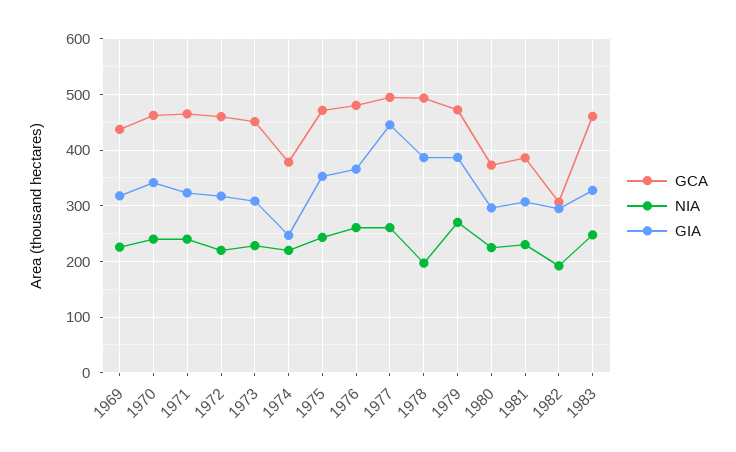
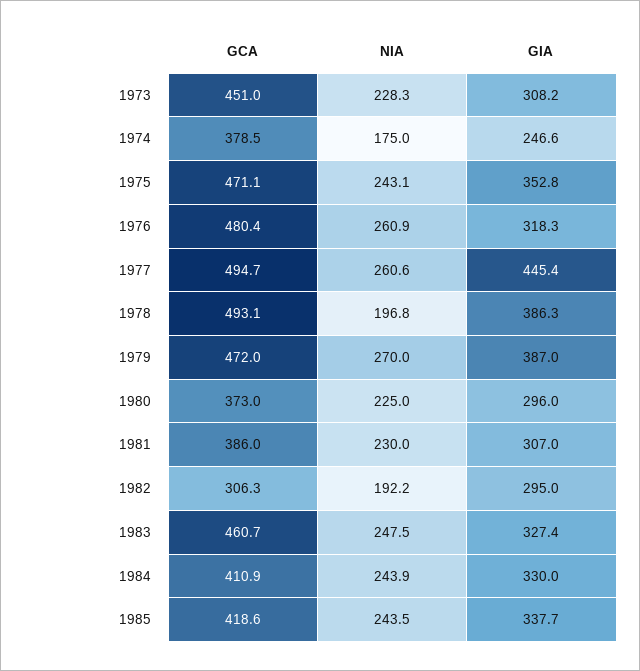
GCA, 1969: 440 -> none
NIA, 1969: 220 -> none
GIA, 1969: 320 -> none
GCA, 1970: 460 -> none
NIA, 1970: 240 -> none
GIA, 1970: 340 -> none
GCA, 1971: 460 -> none
NIA, 1971: 240 -> none
GIA, 1971: 320 -> none
GCA, 1972: 460 -> none
NIA, 1972: 220 -> none
GIA, 1972: 320 -> none
NIA, 1974: 220 -> 175
GIA, 1976: 360 -> 318.3
GCA, 1984: none -> 410.9
NIA, 1984: none -> 243.9
GIA, 1984: none -> 330
GCA, 1985: none -> 418.6
NIA, 1985: none -> 243.5
GIA, 1985: none -> 337.7

